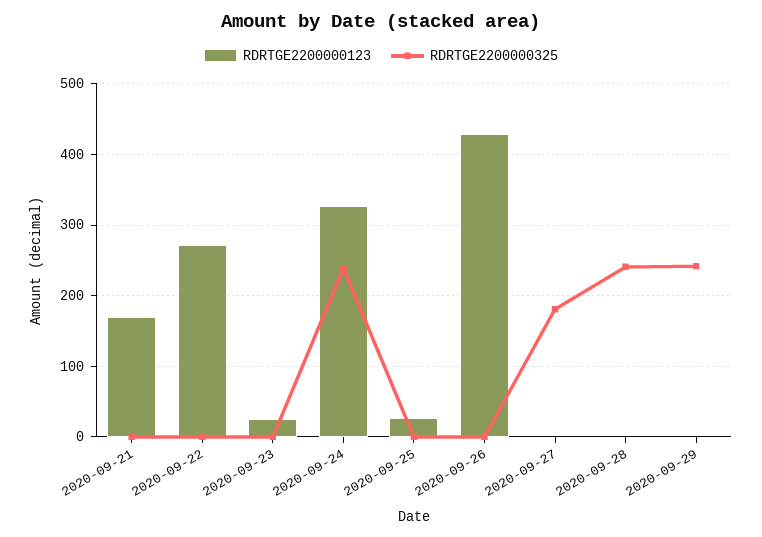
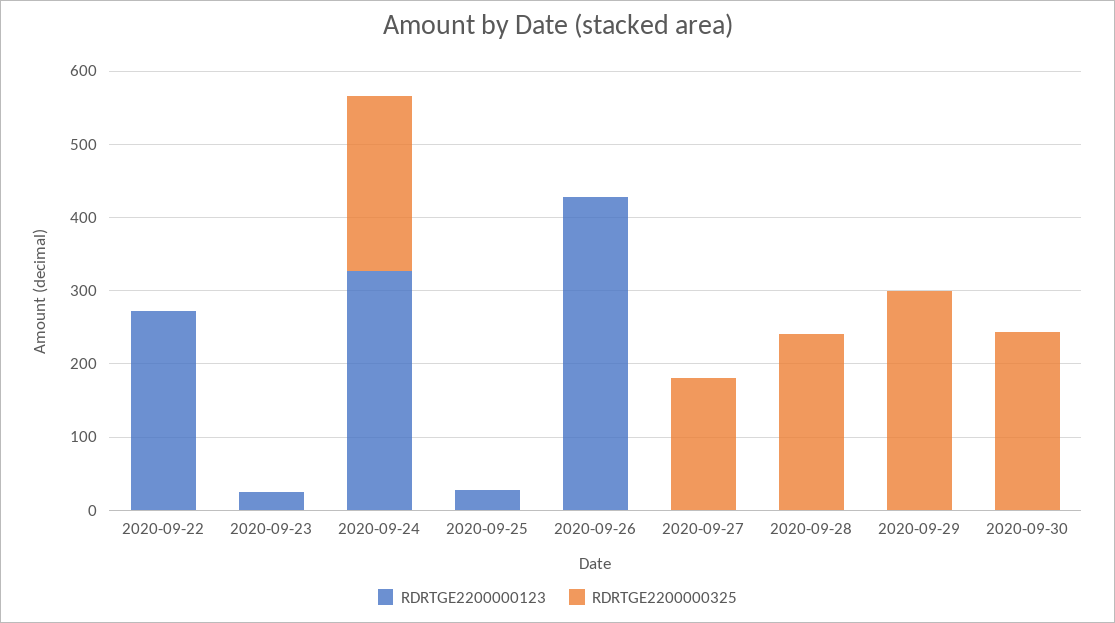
RDRTGE2200000123, 2020-09-21: 170 -> none
RDRTGE2200000325, 2020-09-21: 0 -> none
RDRTGE2200000325, 2020-09-29: 240 -> 300
RDRTGE2200000123, 2020-09-30: none -> 0
RDRTGE2200000325, 2020-09-30: none -> 240

